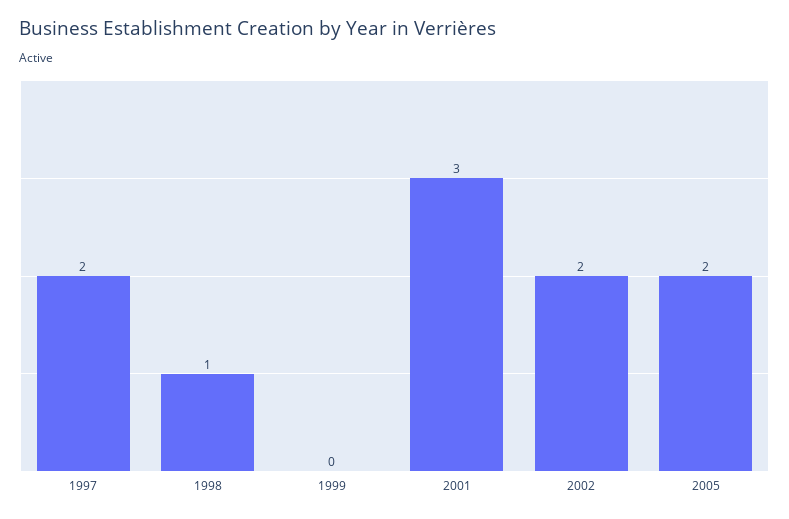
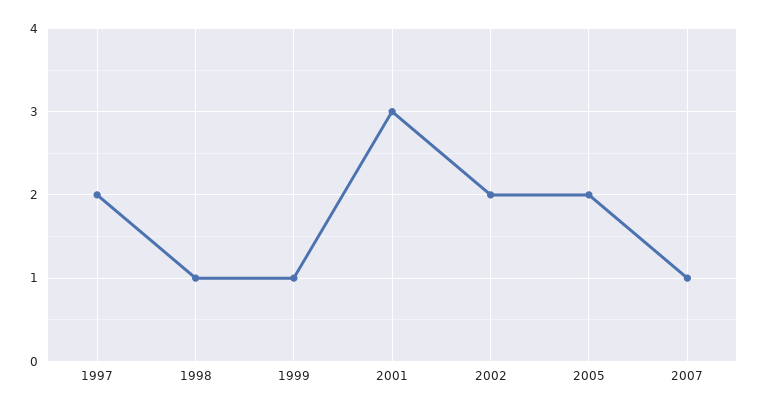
1999: 0 -> 1
2007: none -> 1

